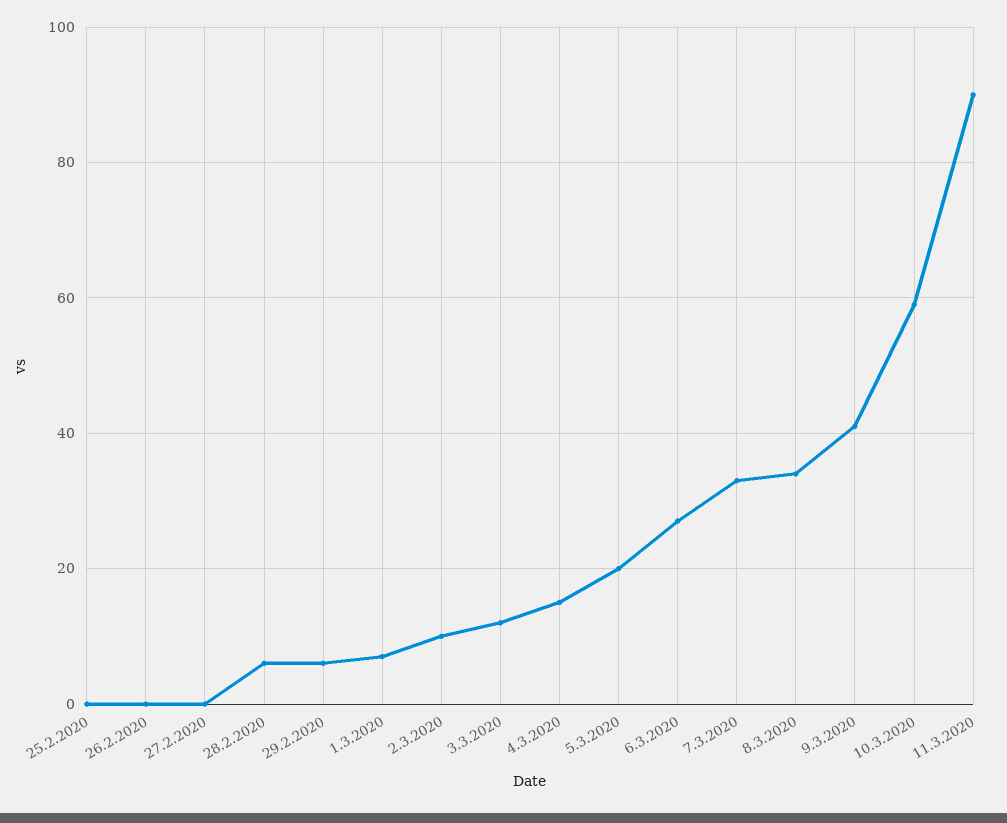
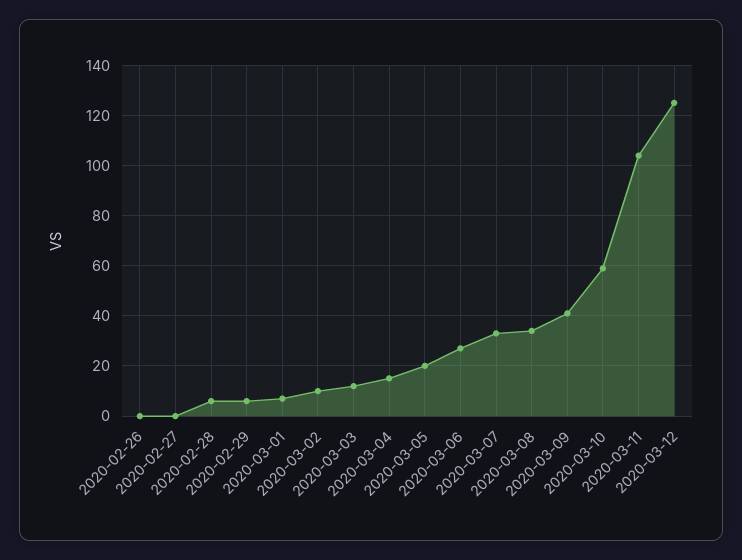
25.2.2020: 0 -> none
11.3.2020: 90 -> 105
2020-03-12: none -> 125

